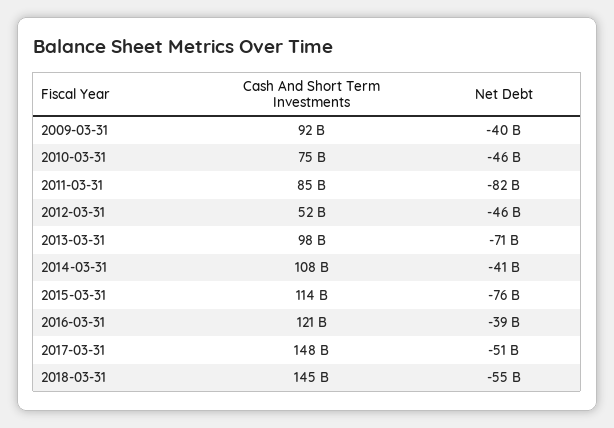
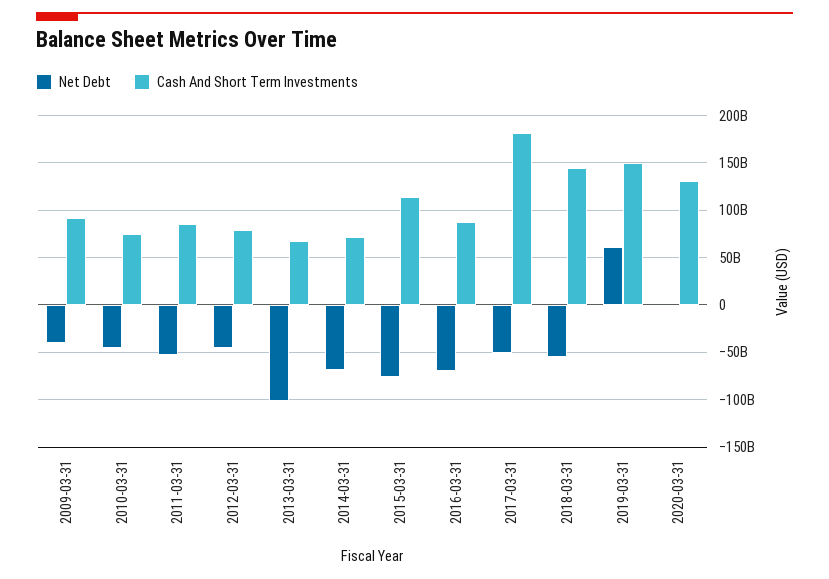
Net Debt, 2011-03-31: -82000000000 -> -50000000000
Cash And Short Term Investments, 2012-03-31: 52000000000 -> 80000000000
Cash And Short Term Investments, 2013-03-31: 98000000000 -> 70000000000
Net Debt, 2013-03-31: -71000000000 -> -100000000000
Cash And Short Term Investments, 2014-03-31: 108000000000 -> 70000000000
Net Debt, 2014-03-31: -41000000000 -> -70000000000
Cash And Short Term Investments, 2016-03-31: 121000000000 -> 90000000000
Net Debt, 2016-03-31: -39000000000 -> -70000000000
Cash And Short Term Investments, 2017-03-31: 148000000000 -> 180000000000
Net Debt, 2019-03-31: none -> 60000000000
Cash And Short Term Investments, 2019-03-31: none -> 150000000000
Net Debt, 2020-03-31: none -> 0
Cash And Short Term Investments, 2020-03-31: none -> 130000000000

